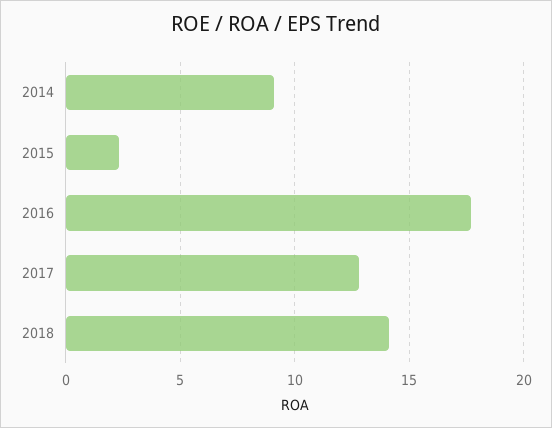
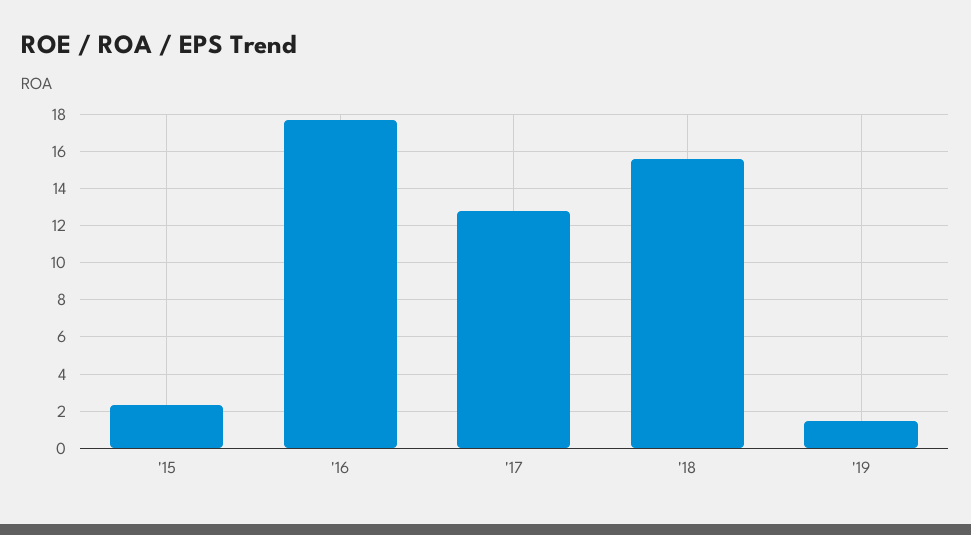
2014: 9 -> none
2018: 14 -> 15.5
'19: none -> 1.5

